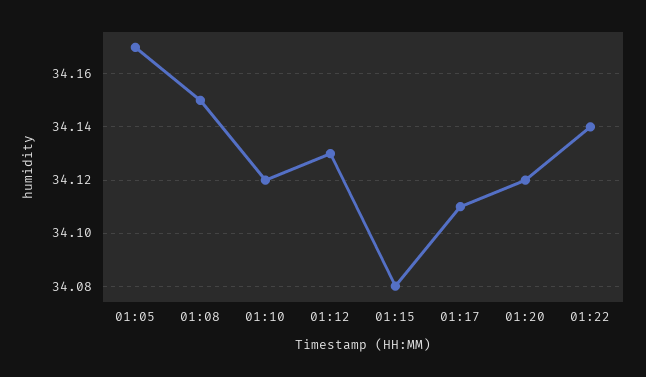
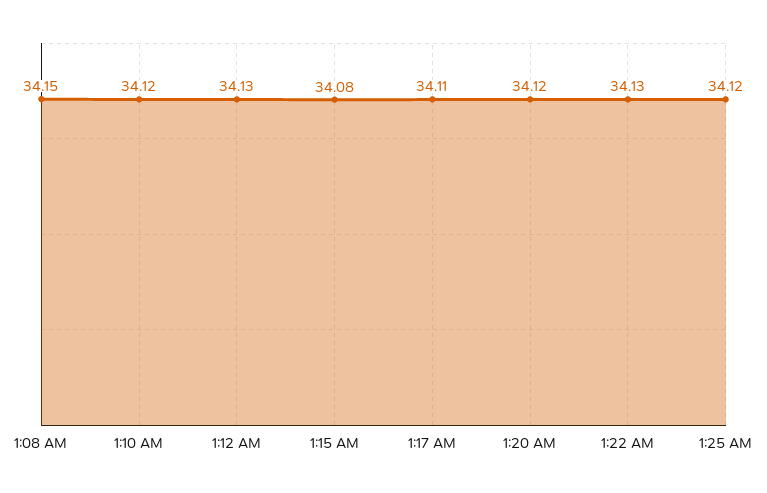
01:05: 34.17 -> none
01:22: 34.14 -> 34.13
1:25 AM: none -> 34.12

